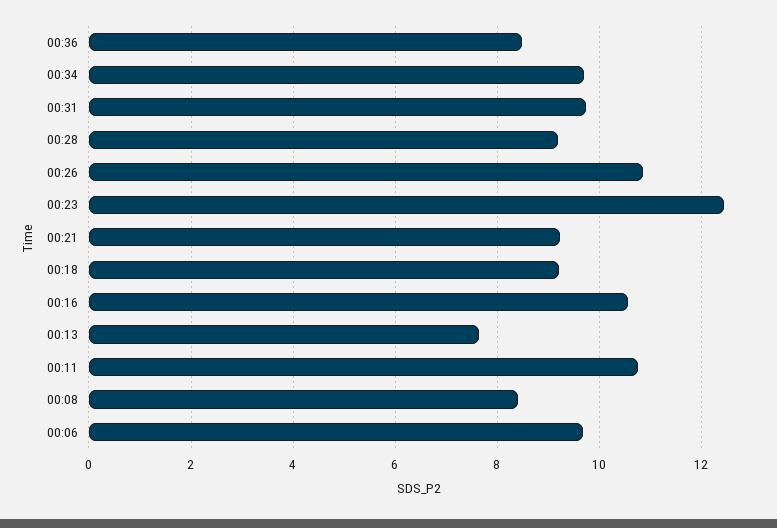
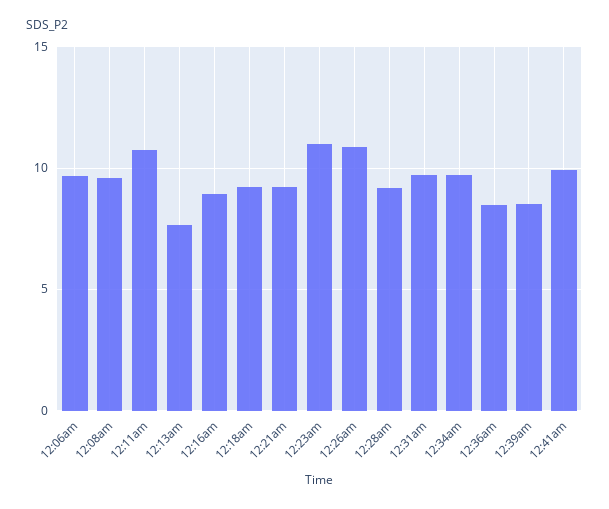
00:23: 12.4 -> 11
00:16: 10.6 -> 9
00:08: 8.4 -> 9.5
12:39am: none -> 8.5
12:41am: none -> 10

